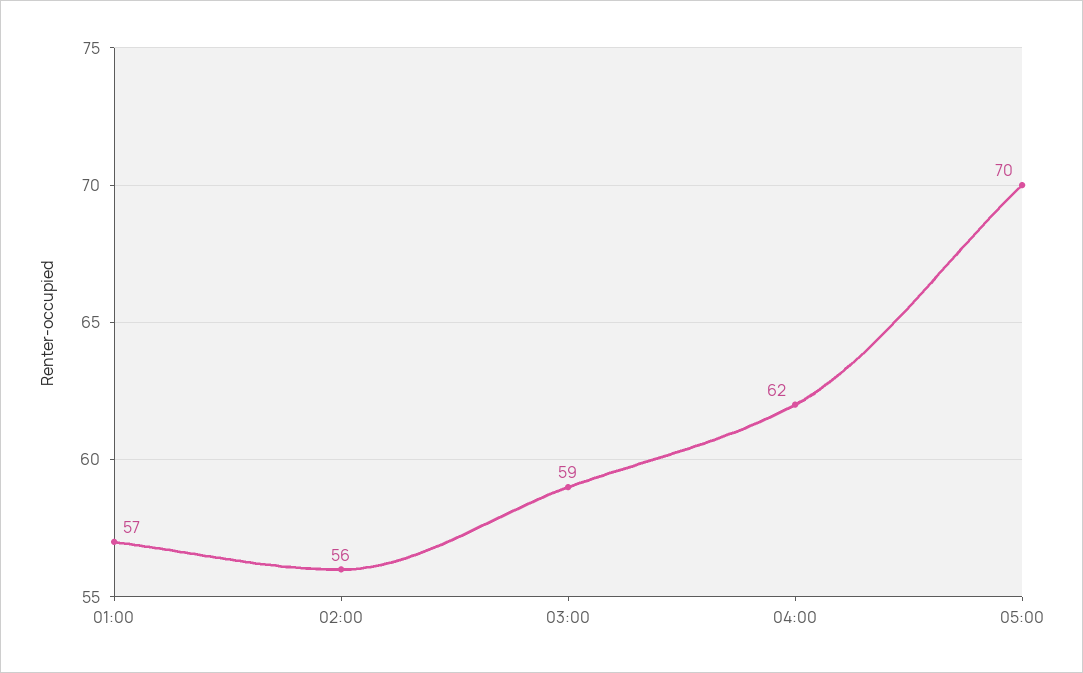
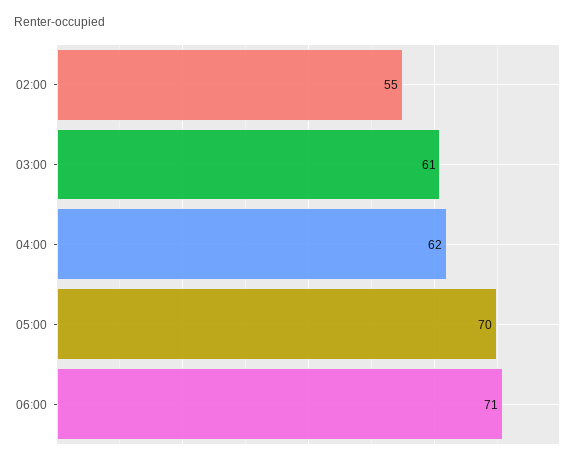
01:00: 57 -> none
02:00: 56 -> 55
03:00: 59 -> 61
06:00: none -> 71

